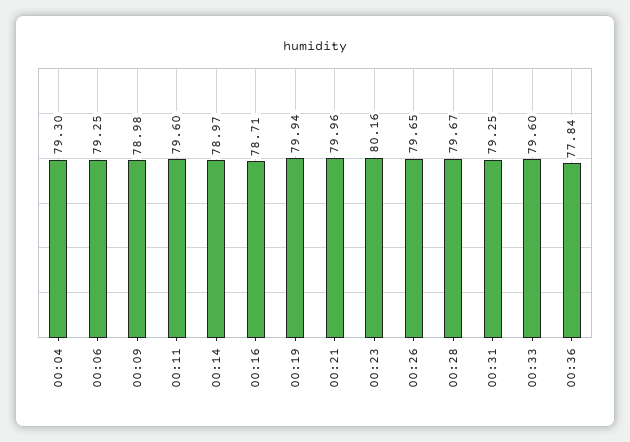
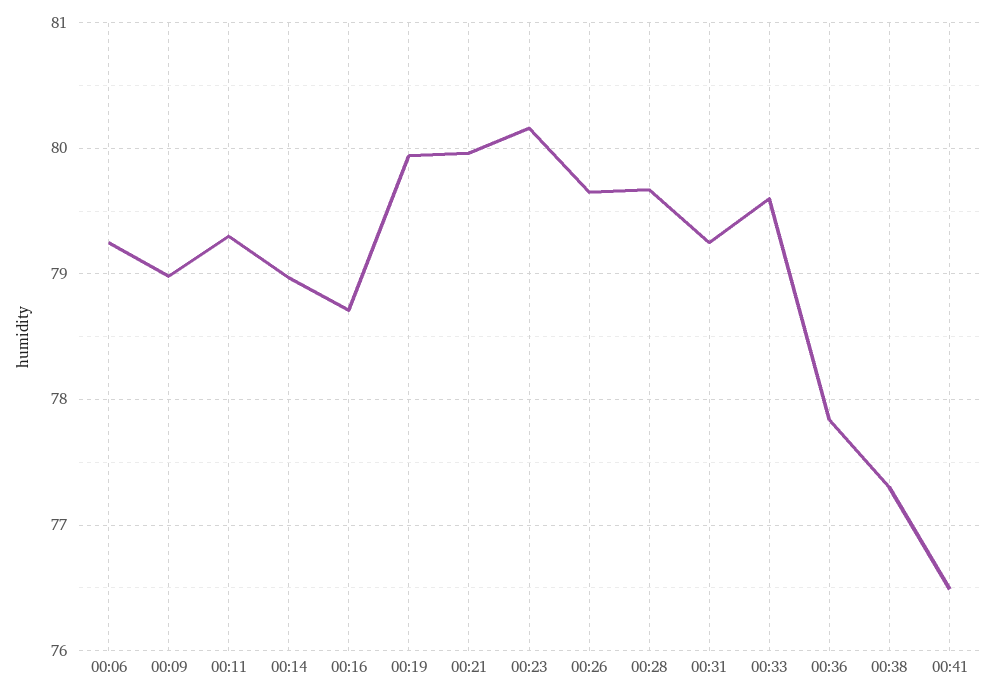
00:04: 79.3 -> none
00:11: 79.6 -> 79.3
00:38: none -> 77.3
00:41: none -> 76.5

